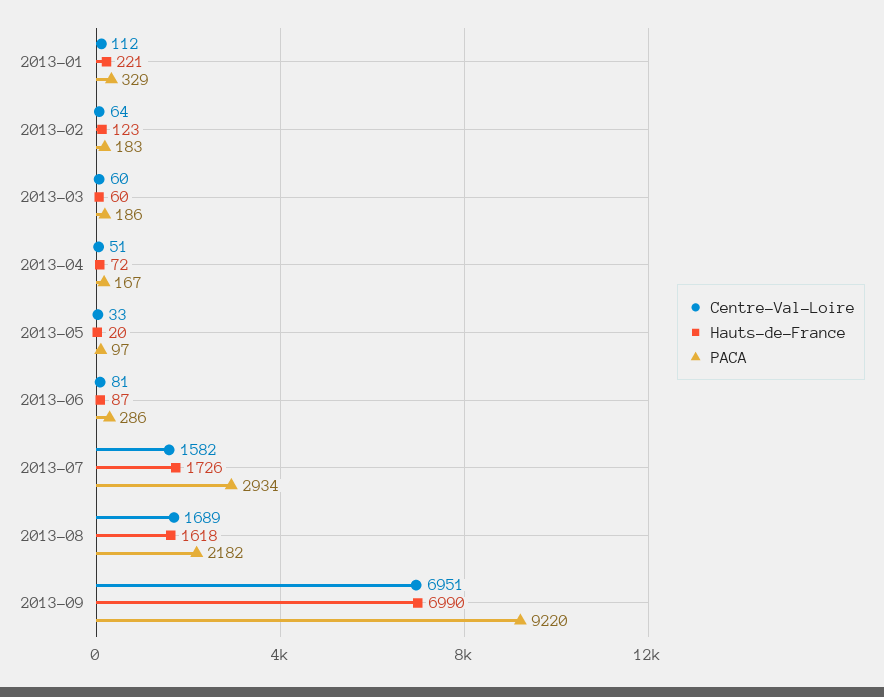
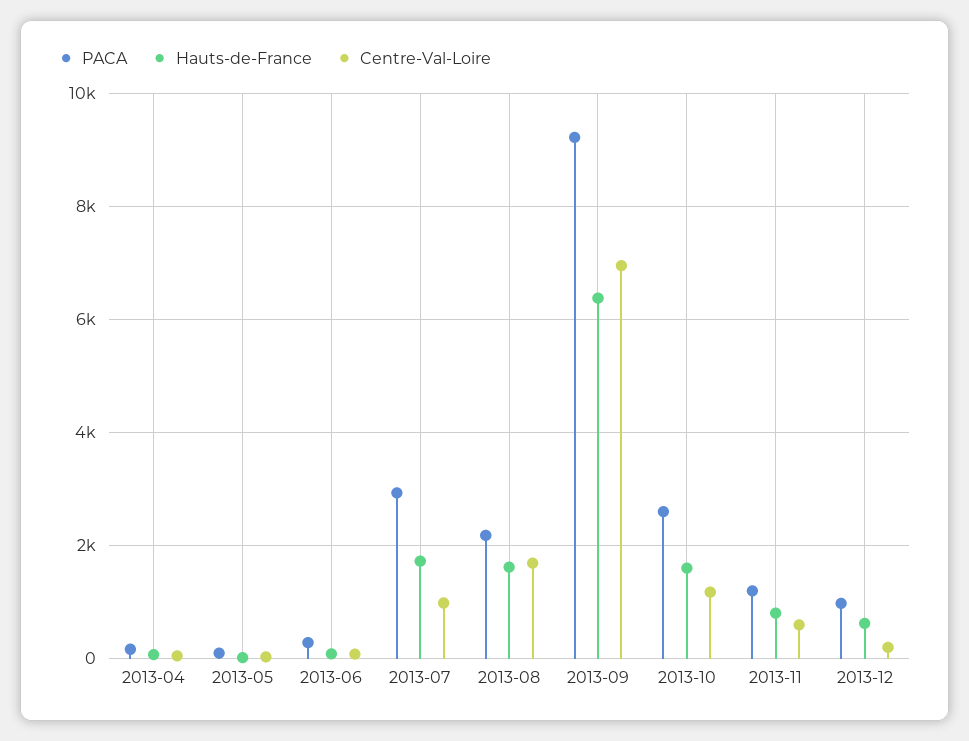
Centre-Val-Loire, 2013-01: 112 -> none
Hauts-de-France, 2013-01: 221 -> none
PACA, 2013-01: 329 -> none
Centre-Val-Loire, 2013-02: 64 -> none
Hauts-de-France, 2013-02: 123 -> none
PACA, 2013-02: 183 -> none
Centre-Val-Loire, 2013-03: 60 -> none
Hauts-de-France, 2013-03: 60 -> none
PACA, 2013-03: 186 -> none
Centre-Val-Loire, 2013-07: 1582 -> 1000
Hauts-de-France, 2013-09: 6990 -> 6400
PACA, 2013-10: none -> 2600
Hauts-de-France, 2013-10: none -> 1600
Centre-Val-Loire, 2013-10: none -> 1200
PACA, 2013-11: none -> 1200
Hauts-de-France, 2013-11: none -> 800
Centre-Val-Loire, 2013-11: none -> 600
PACA, 2013-12: none -> 1000
Hauts-de-France, 2013-12: none -> 600
Centre-Val-Loire, 2013-12: none -> 200

